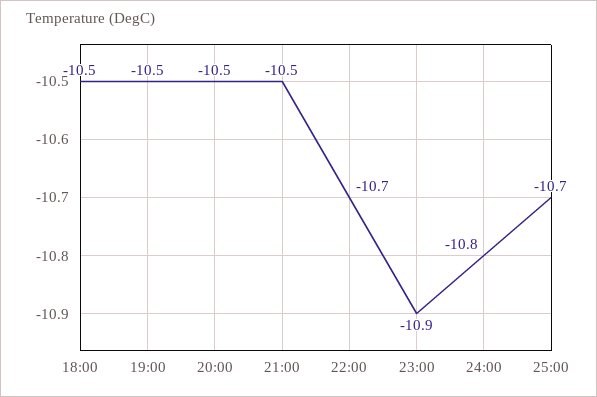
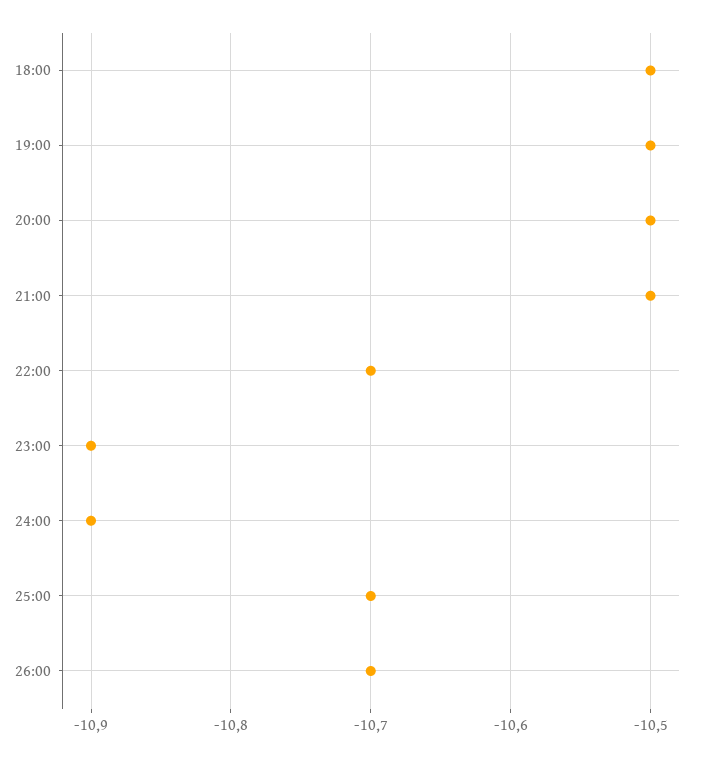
24:00: -10.8 -> -10.9
26:00: none -> -10.7

